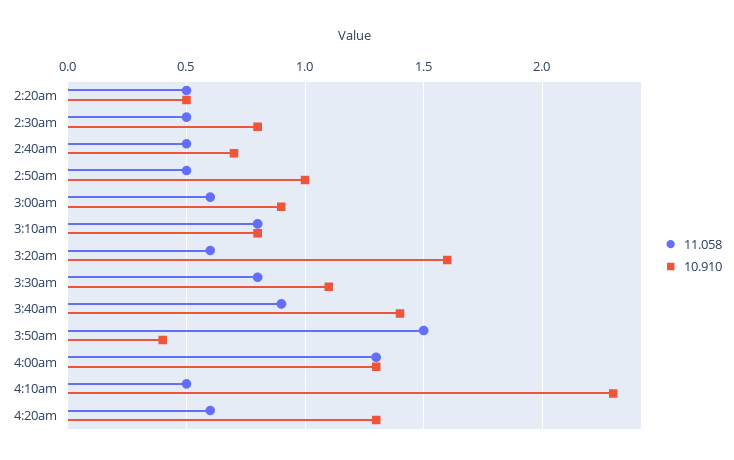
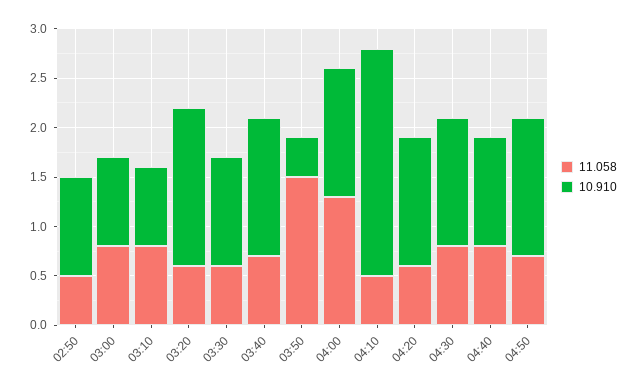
11.058, 2:20am: 0.5 -> none
10.910, 2:20am: 0.5 -> none
11.058, 2:30am: 0.5 -> none
10.910, 2:30am: 0.8 -> none
11.058, 2:40am: 0.5 -> none
10.910, 2:40am: 0.7 -> none
11.058, 3:00am: 0.6 -> 0.8
11.058, 3:30am: 0.8 -> 0.6
11.058, 3:40am: 0.9 -> 0.7
11.058, 04:30: none -> 0.8
10.910, 04:30: none -> 1.3
11.058, 04:40: none -> 0.8
10.910, 04:40: none -> 1.1
11.058, 04:50: none -> 0.7
10.910, 04:50: none -> 1.4

